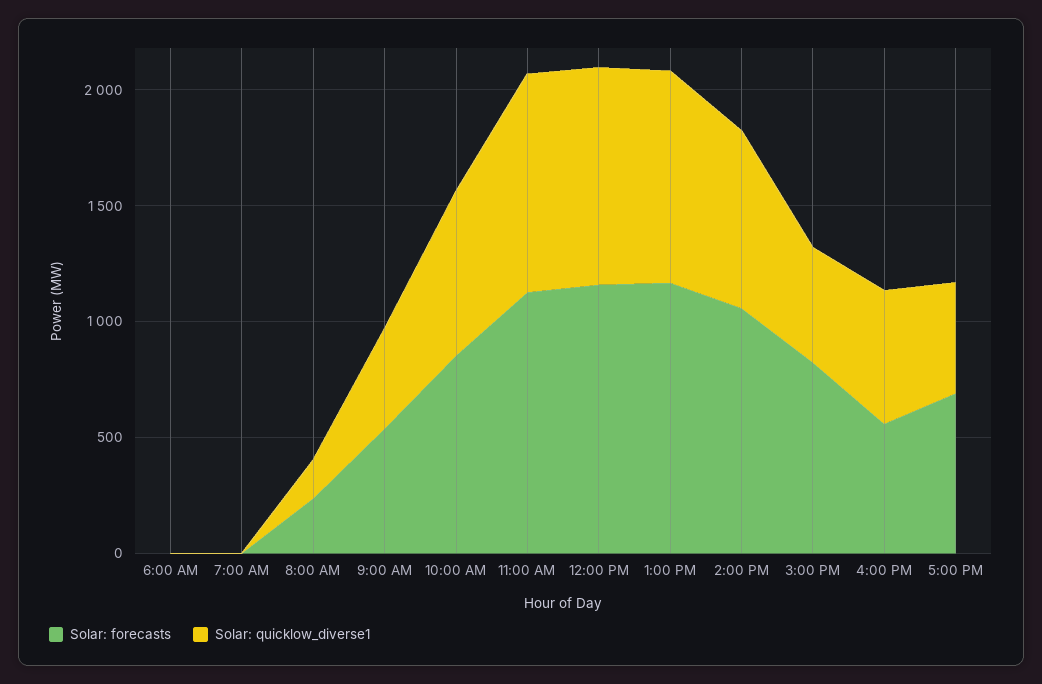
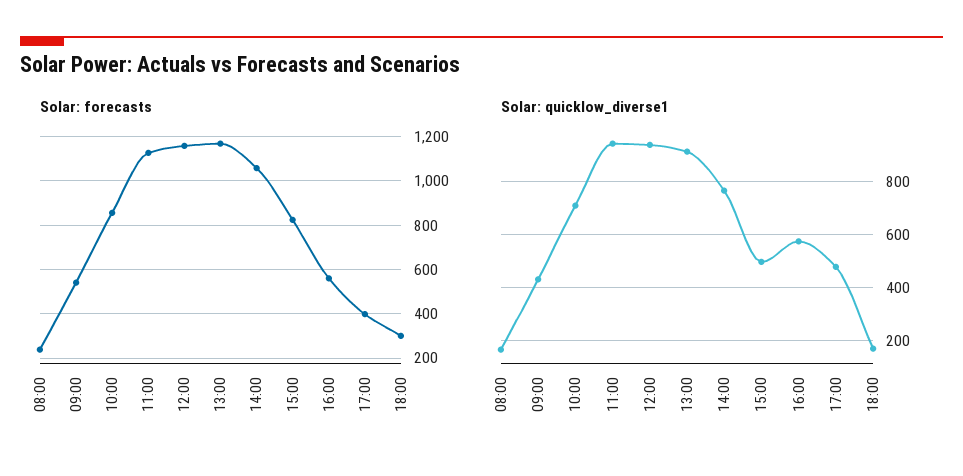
Solar: forecasts, 6:00 AM: 0 -> none
Solar: quicklow_diverse1, 6:00 AM: 0 -> none
Solar: forecasts, 7:00 AM: 0 -> none
Solar: quicklow_diverse1, 7:00 AM: 0 -> none
Solar: forecasts, 5:00 PM: 700 -> 400
Solar: forecasts, 18:00: none -> 300
Solar: quicklow_diverse1, 18:00: none -> 175

